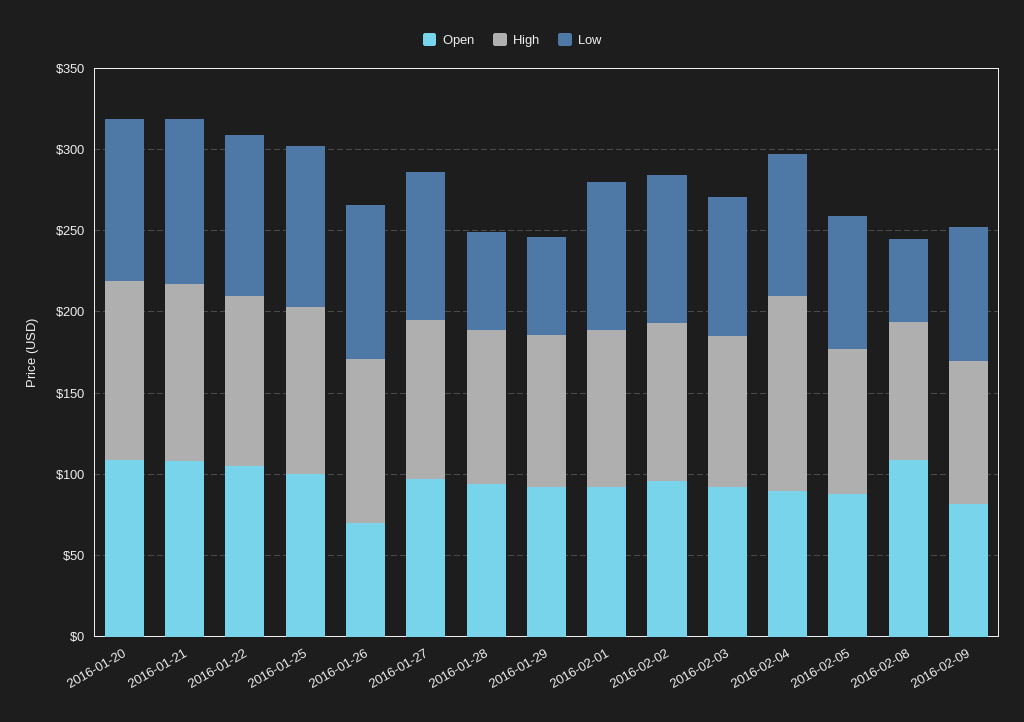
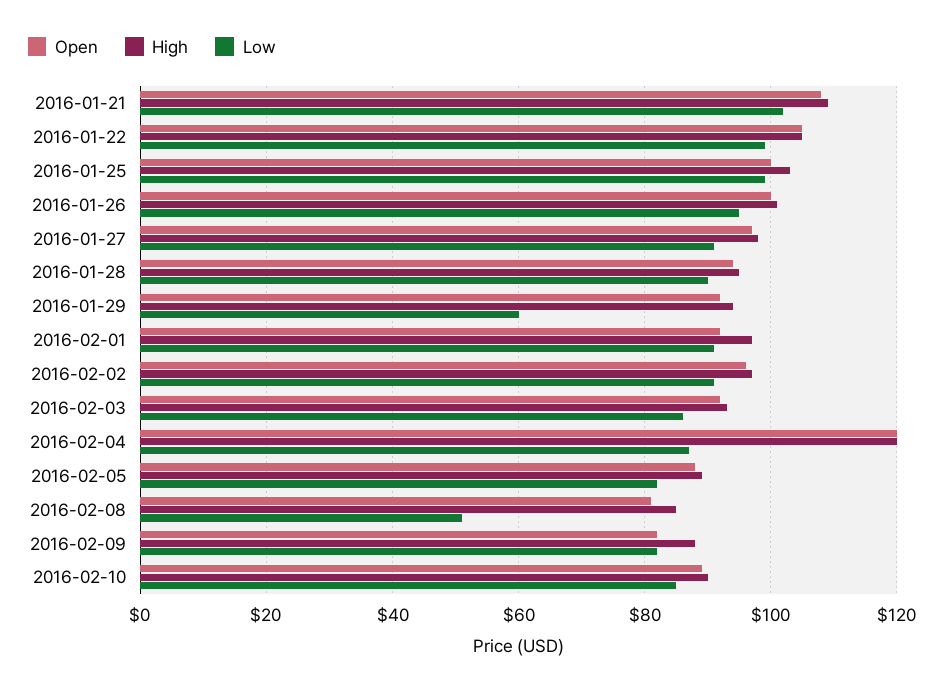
Open, 2016-01-20: 110 -> none
High, 2016-01-20: 110 -> none
Low, 2016-01-20: 100 -> none
Open, 2016-01-26: 70 -> 100
Low, 2016-01-28: 60 -> 90
Open, 2016-02-04: 90 -> 120
Open, 2016-02-08: 110 -> 80
Open, 2016-02-10: none -> 90
High, 2016-02-10: none -> 90
Low, 2016-02-10: none -> 85

